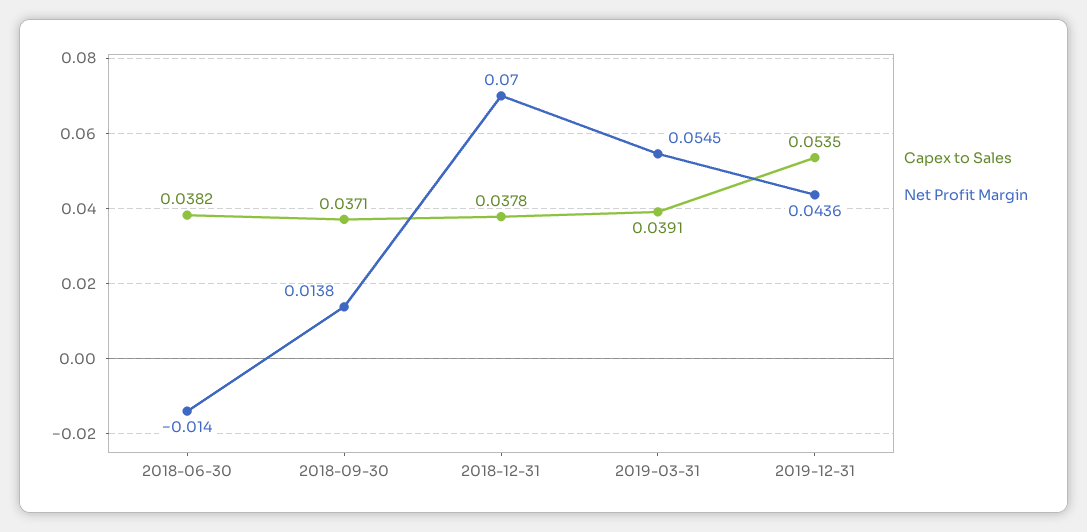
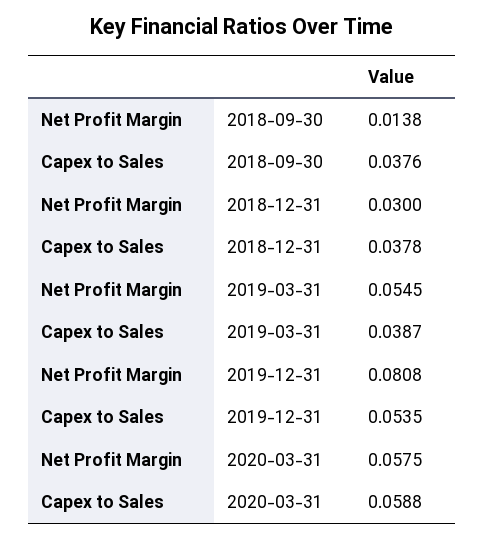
Capex to Sales, 2018-06-30: 0.0382 -> none
Net Profit Margin, 2018-06-30: -0.014 -> none
Capex to Sales, 2018-09-30: 0.0371 -> 0.0376
Net Profit Margin, 2018-12-31: 0.07 -> 0.03
Capex to Sales, 2019-03-31: 0.0391 -> 0.0387
Net Profit Margin, 2019-12-31: 0.0436 -> 0.0808
Net Profit Margin, 2020-03-31: none -> 0.0575
Capex to Sales, 2020-03-31: none -> 0.0588

